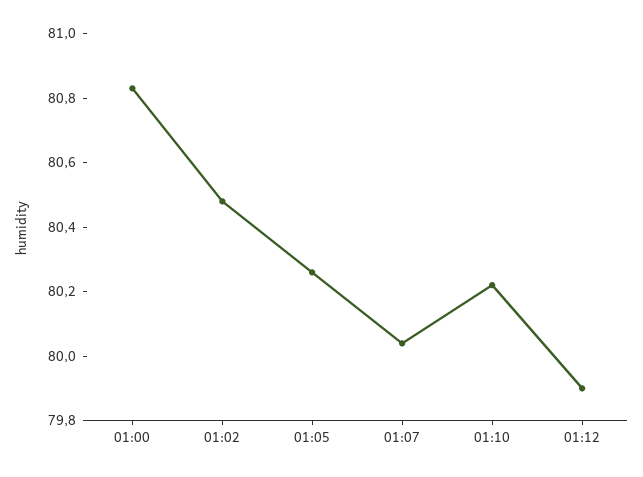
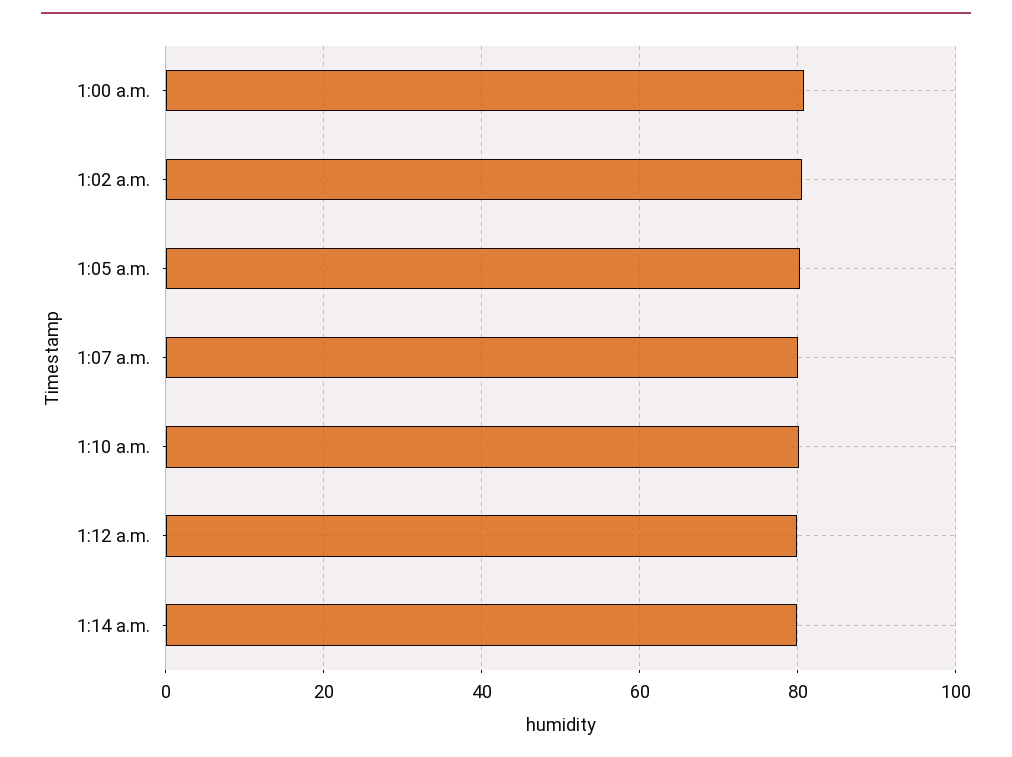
1:14 a.m.: none -> 80

